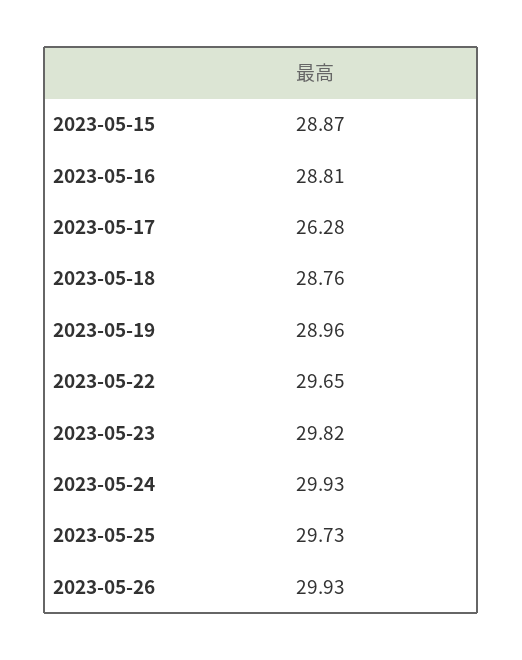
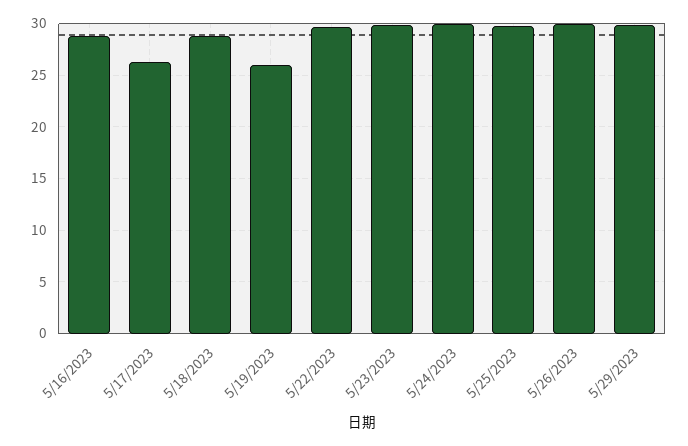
2023-05-15: 28.87 -> none
2023-05-19: 28.96 -> 26
5/29/2023: none -> 30

